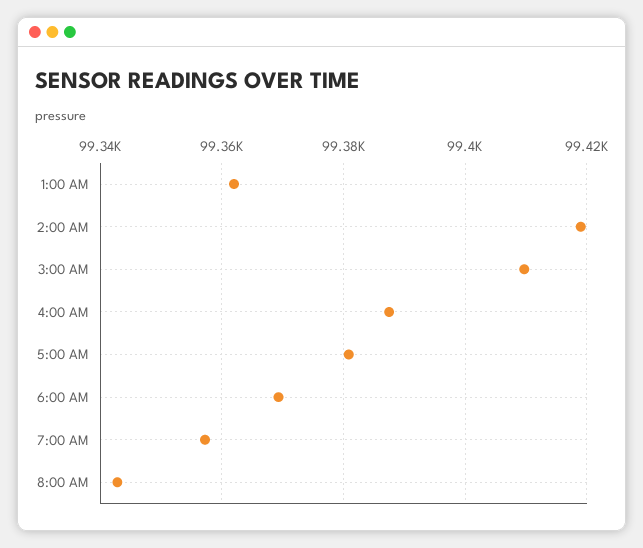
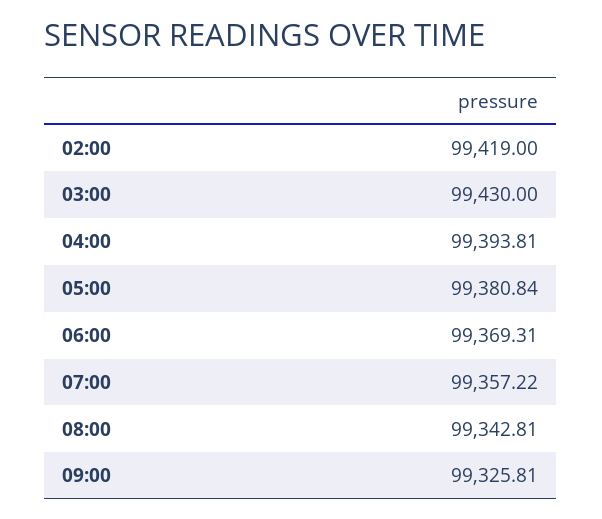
1:00 AM: 99362 -> none
3:00 AM: 99410 -> 99430
4:00 AM: 99388 -> 99393.81
09:00: none -> 99325.81

